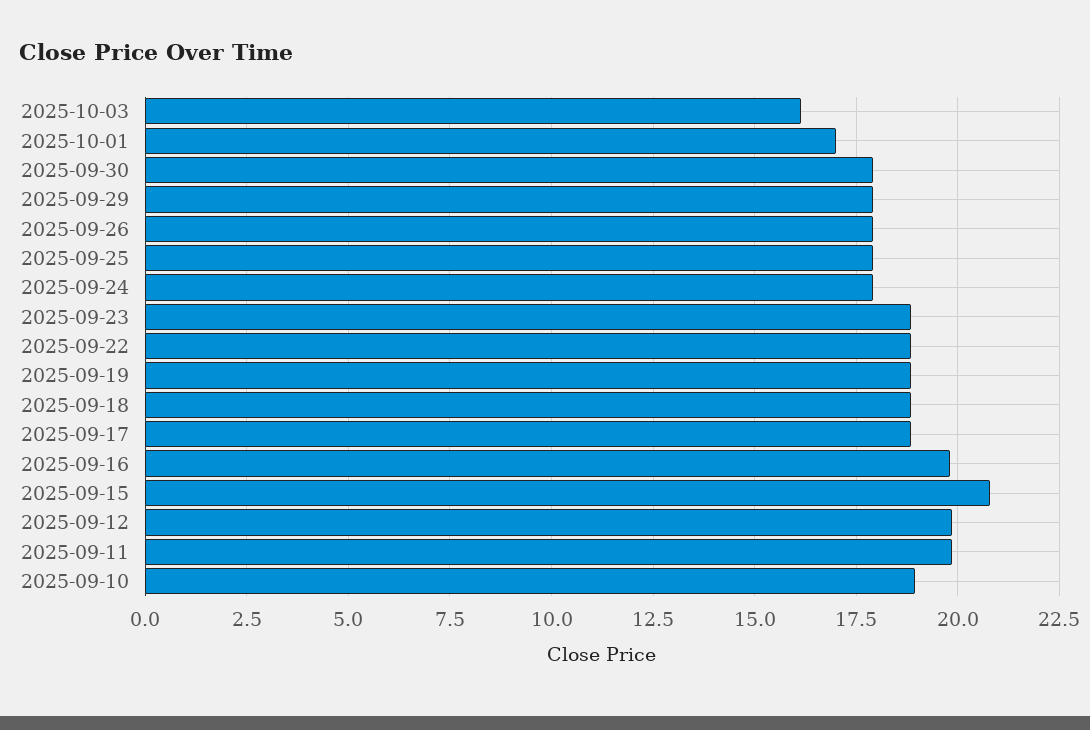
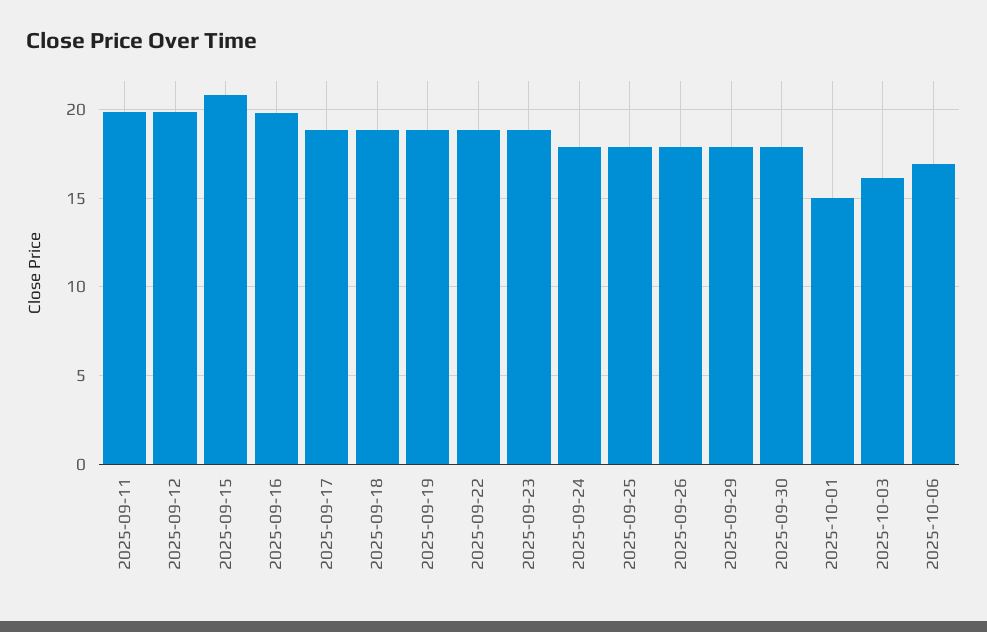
2025-10-01: 17 -> 15
2025-09-10: 19 -> none
2025-10-06: none -> 17

